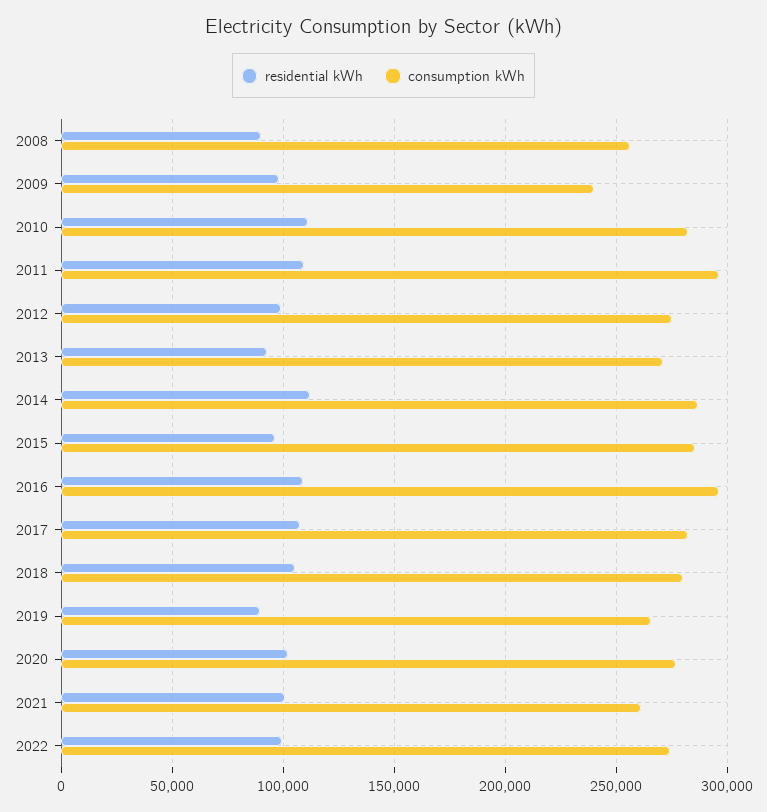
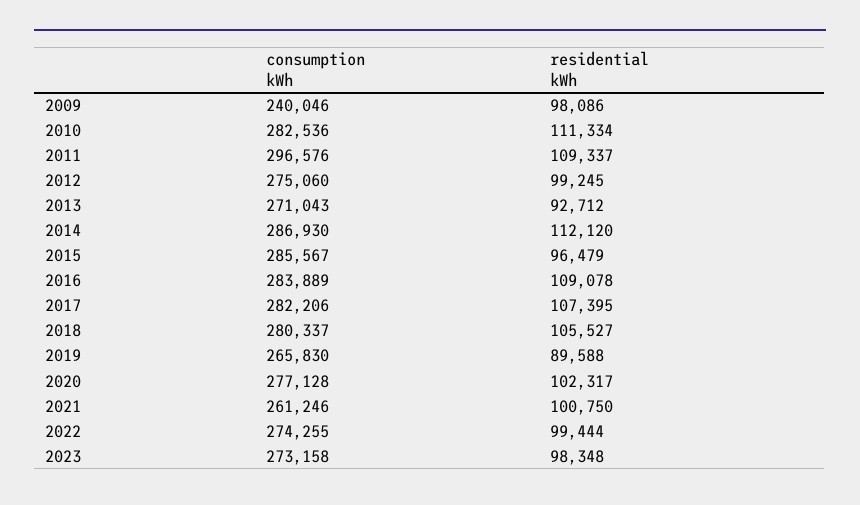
residential kWh, 2008: 90000 -> none
consumption kWh, 2008: 255000 -> none
consumption kWh, 2016: 295000 -> 283889
consumption kWh, 2023: none -> 273158
residential kWh, 2023: none -> 98348

